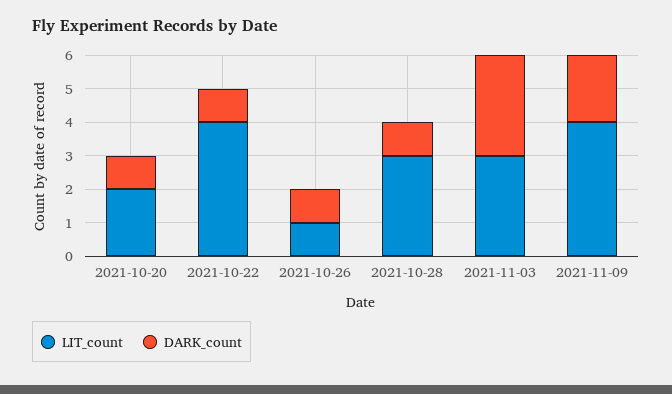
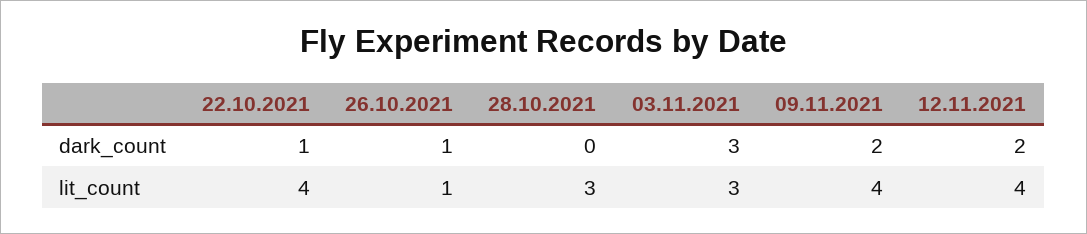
LIT_count, 2021-10-20: 2 -> none
DARK_count, 2021-10-20: 1 -> none
DARK_count, 2021-10-28: 1 -> 0
DARK_count, 12.11.2021: none -> 2
LIT_count, 12.11.2021: none -> 4

